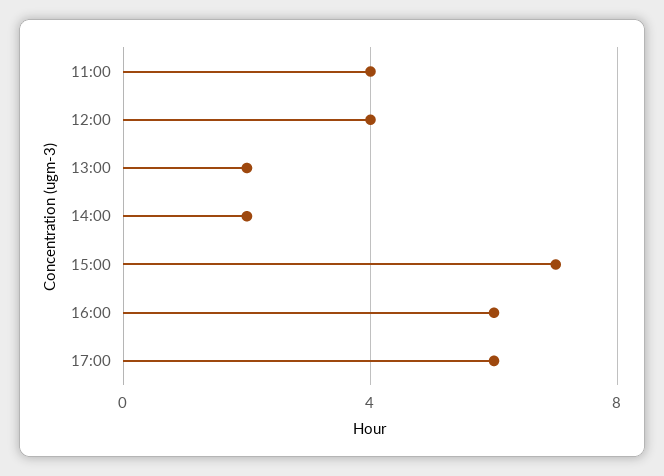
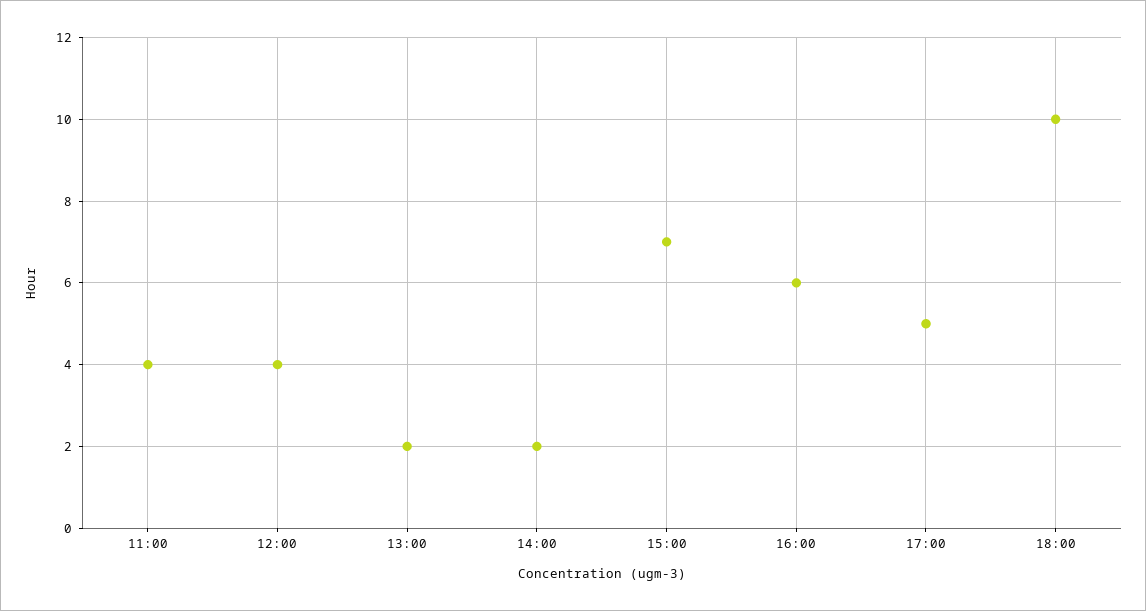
17:00: 6 -> 5
18:00: none -> 10

